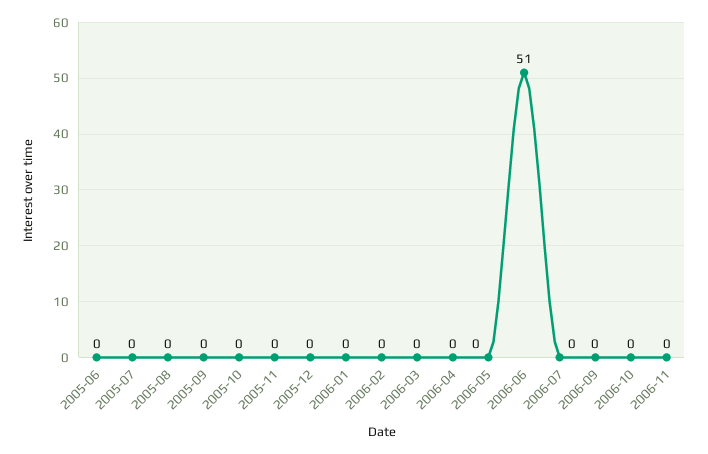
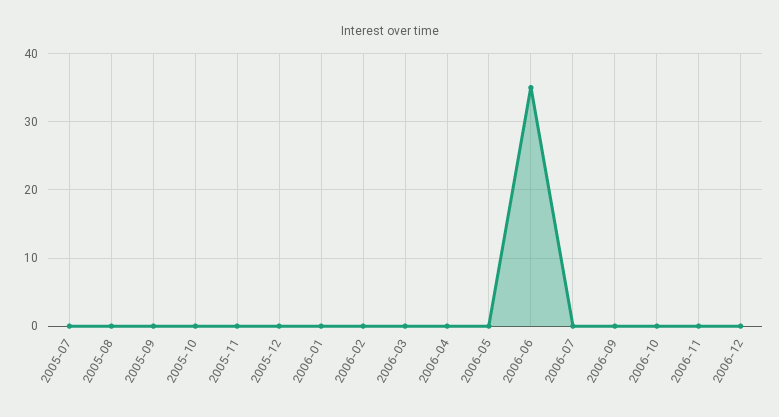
2005-06: 0 -> none
2006-06: 51 -> 35
2006-12: none -> 0

